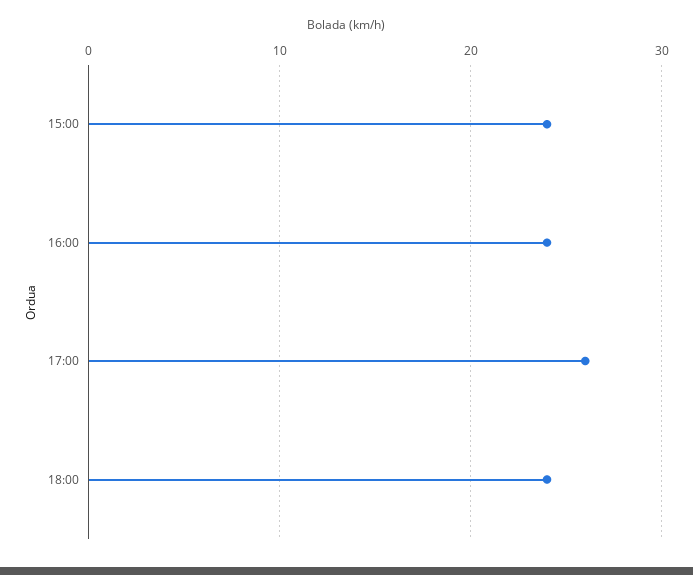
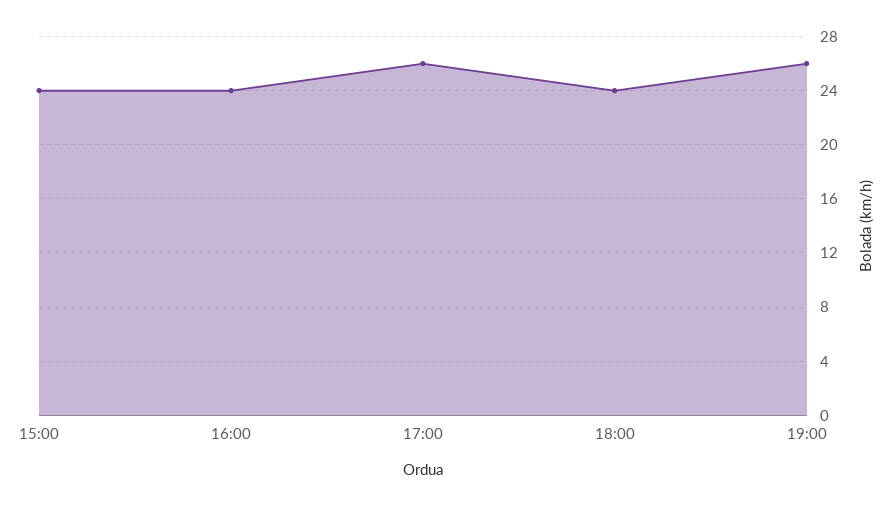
19:00: none -> 26

